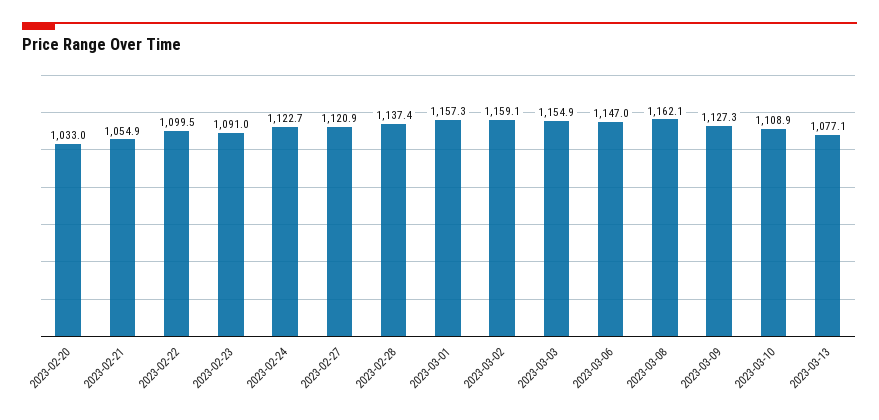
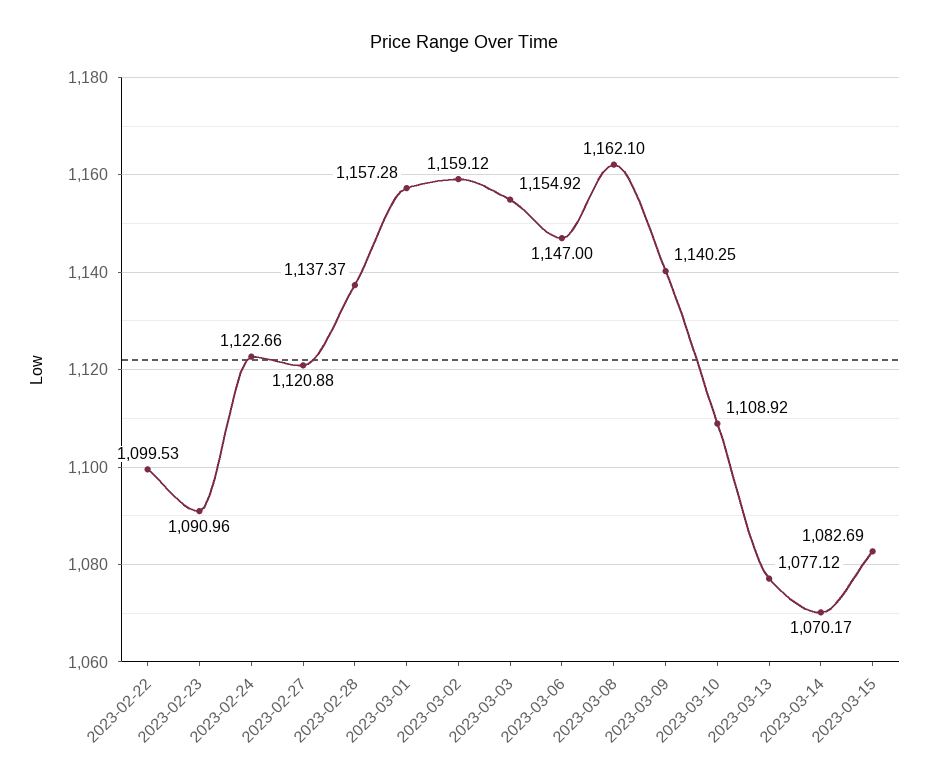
2023-02-20: 1033 -> none
2023-02-21: 1054.9 -> none
2023-03-09: 1127.3 -> 1140.25
2023-03-14: none -> 1070.17
2023-03-15: none -> 1082.69

